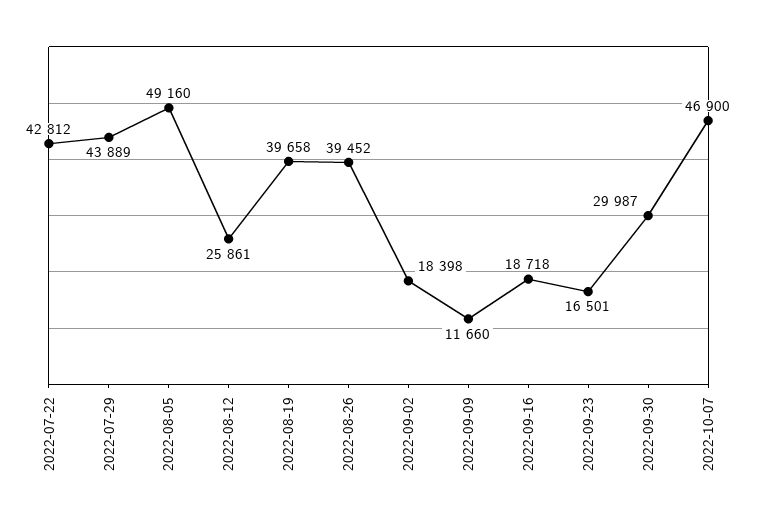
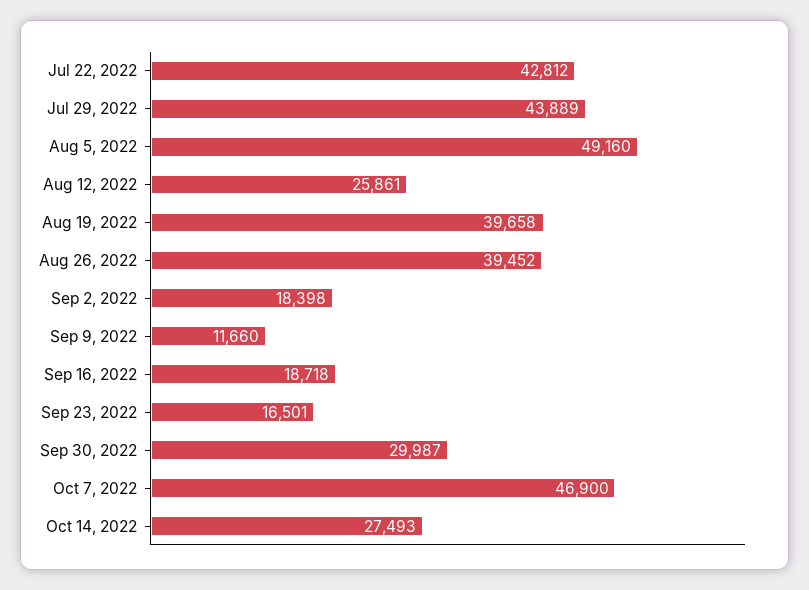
Oct 14, 2022: none -> 27493

